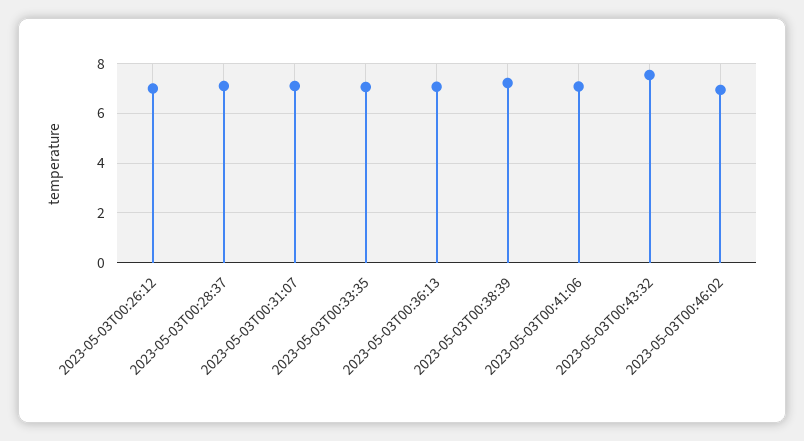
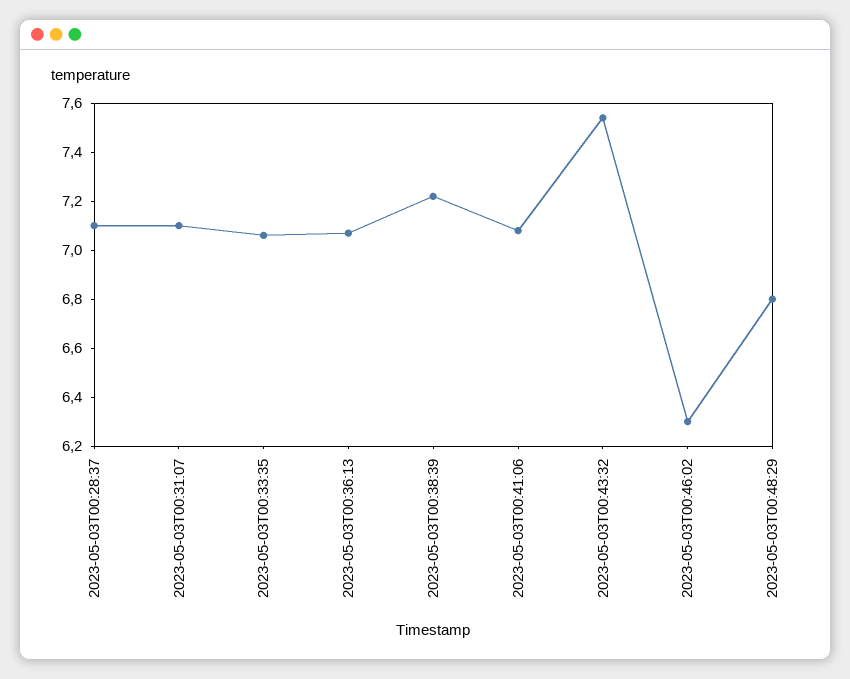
2023-05-03T00:26:12: 7 -> none
2023-05-03T00:46:02: 7 -> 6.3
2023-05-03T00:48:29: none -> 6.8

